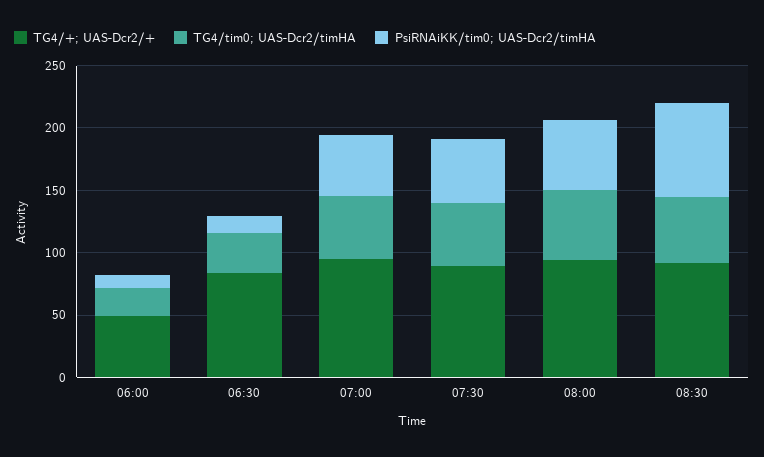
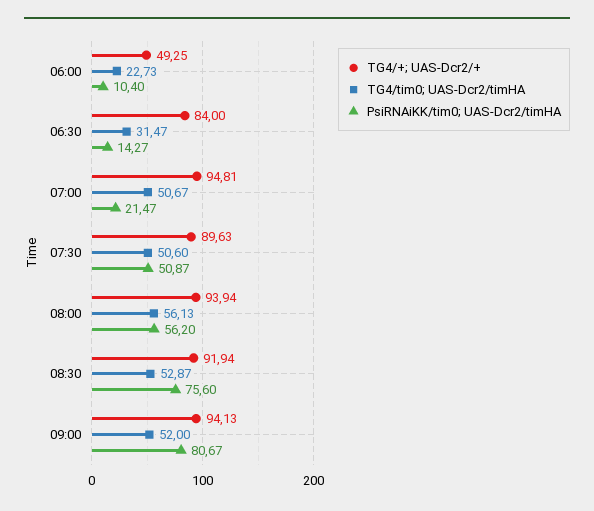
PsiRNAiKK/tim0; UAS-Dcr2/timHA, 07:00: 50 -> 21.47
TG4/+; UAS-Dcr2/+, 09:00: none -> 94.13
TG4/tim0; UAS-Dcr2/timHA, 09:00: none -> 52
PsiRNAiKK/tim0; UAS-Dcr2/timHA, 09:00: none -> 80.67

